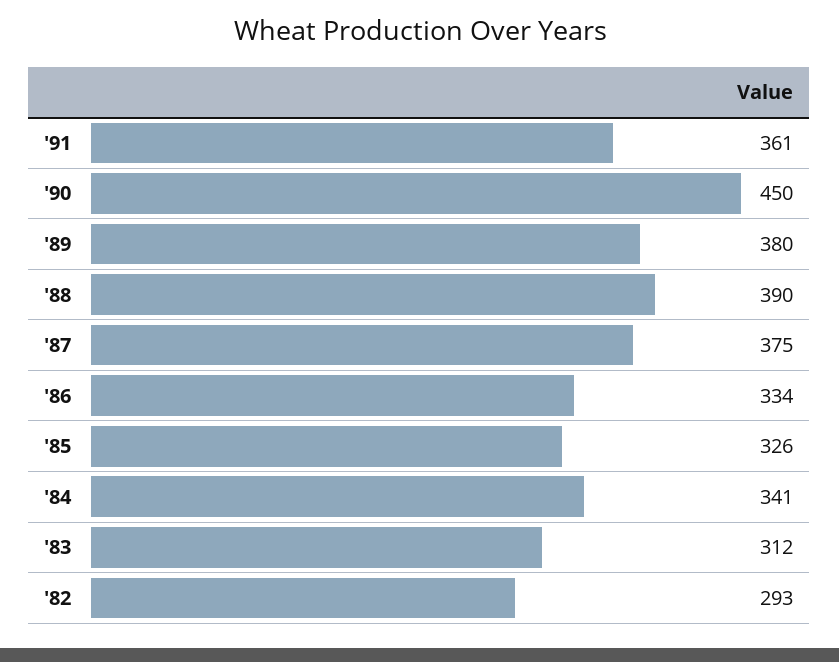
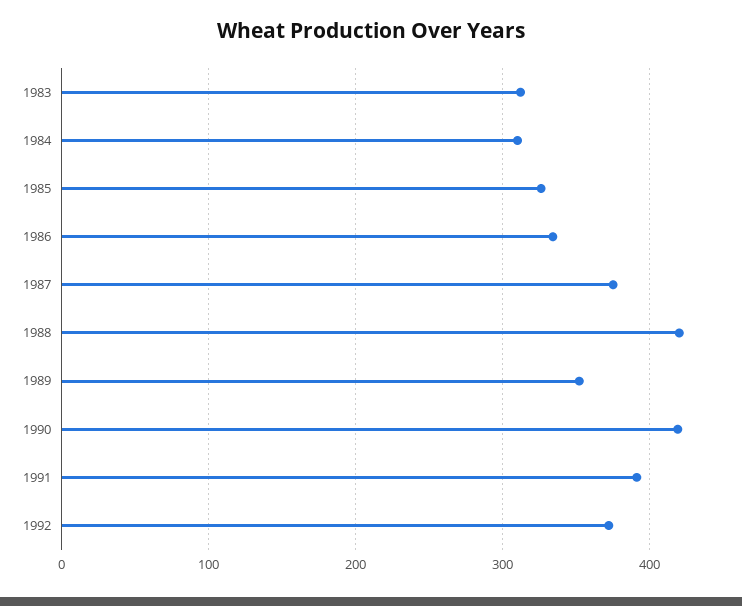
'91: 361 -> 390
'90: 450 -> 420
'89: 380 -> 350
'88: 390 -> 420
'84: 341 -> 310
'82: 293 -> none
1992: none -> 370

